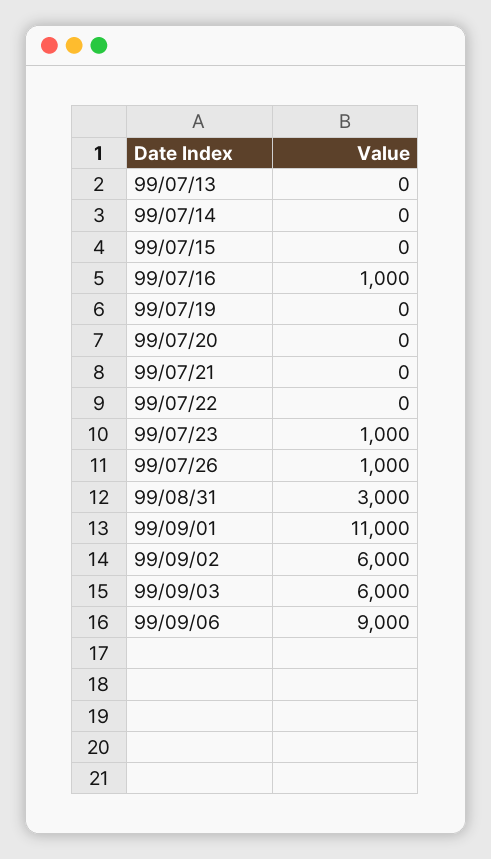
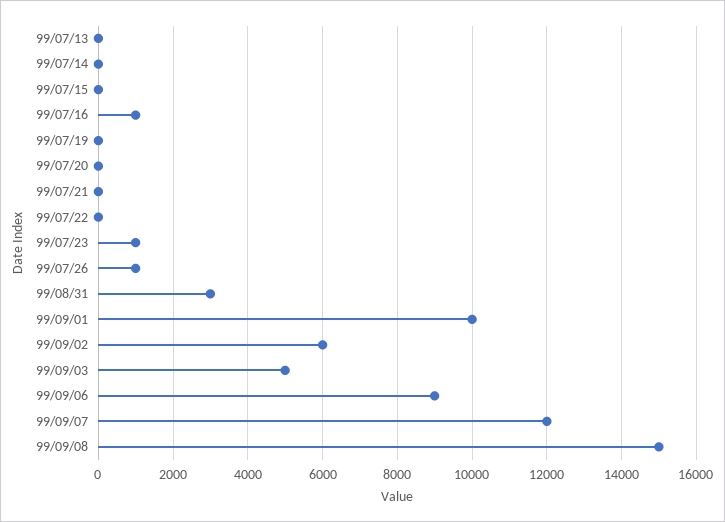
99/09/01: 11000 -> 10000
99/09/03: 6000 -> 5000
99/09/07: none -> 12000
99/09/08: none -> 15000

